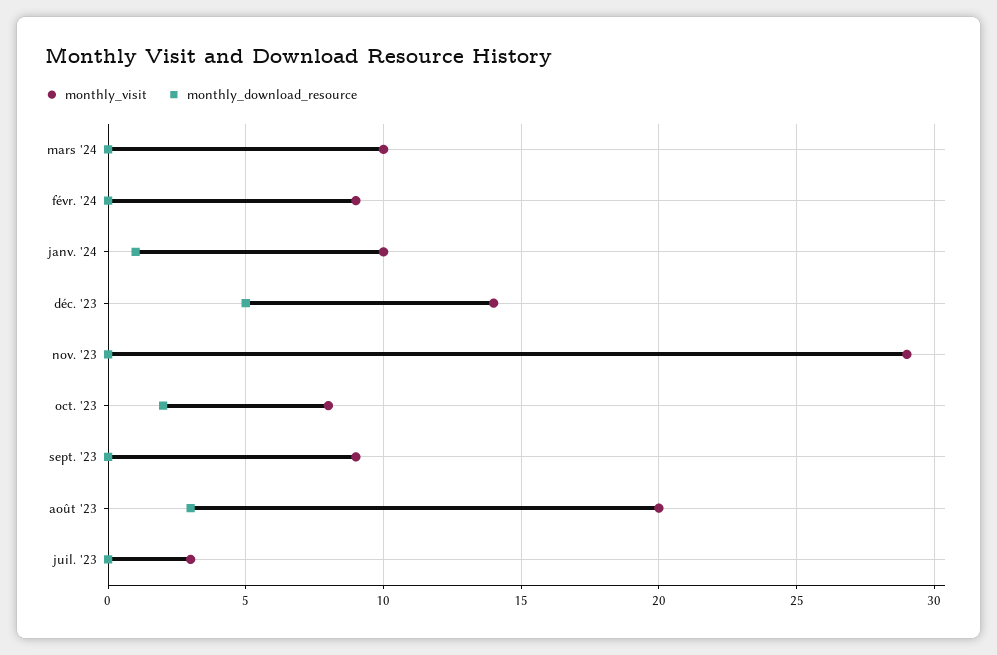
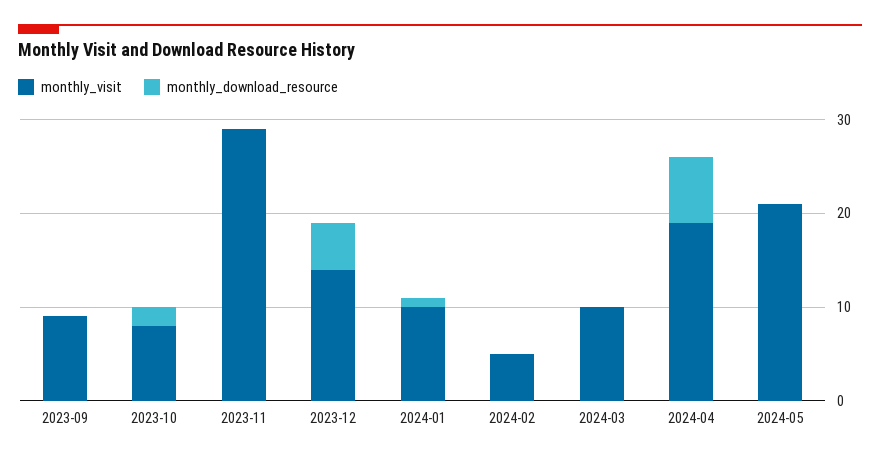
monthly_visit, févr. '24: 9 -> 5
monthly_visit, août '23: 20 -> none
monthly_download_resource, août '23: 3 -> none
monthly_visit, juil. '23: 3 -> none
monthly_download_resource, juil. '23: 0 -> none
monthly_visit, 2024-04: none -> 19
monthly_download_resource, 2024-04: none -> 7
monthly_visit, 2024-05: none -> 21
monthly_download_resource, 2024-05: none -> 0

